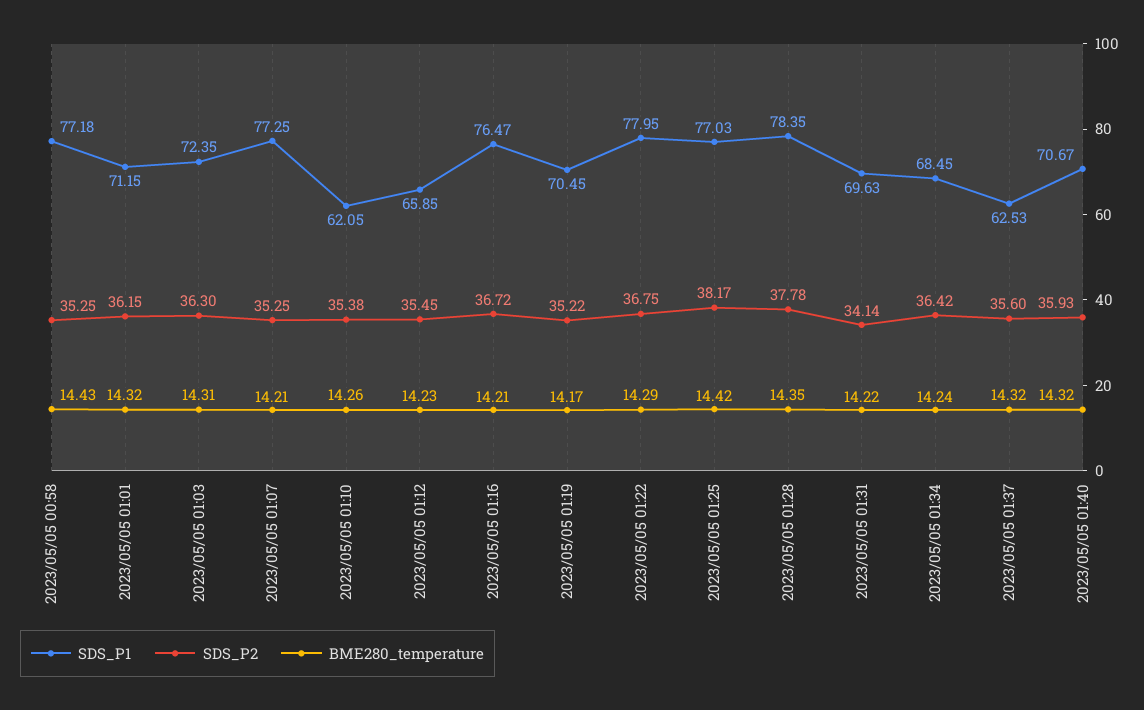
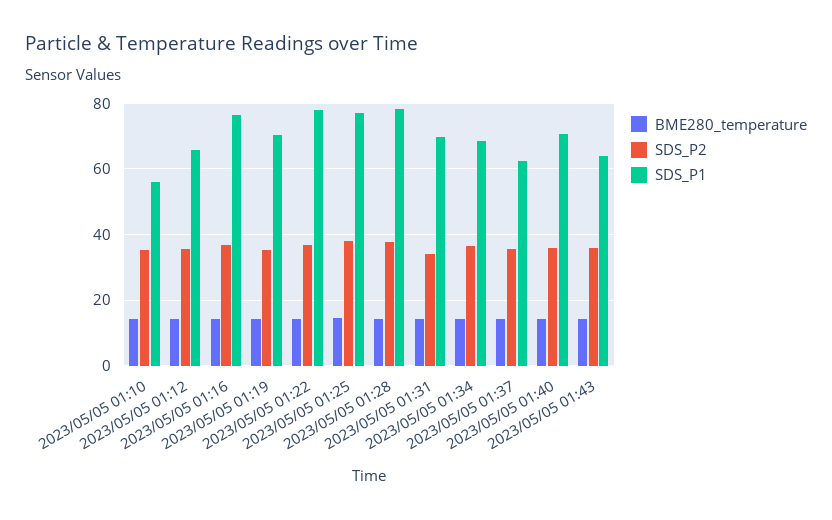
SDS_P1, 2023/05/05 00:58: 77.18 -> none
SDS_P2, 2023/05/05 00:58: 35.25 -> none
BME280_temperature, 2023/05/05 00:58: 14.43 -> none
SDS_P1, 2023/05/05 01:01: 71.15 -> none
SDS_P2, 2023/05/05 01:01: 36.15 -> none
BME280_temperature, 2023/05/05 01:01: 14.32 -> none
SDS_P1, 2023/05/05 01:03: 72.35 -> none
SDS_P2, 2023/05/05 01:03: 36.3 -> none
BME280_temperature, 2023/05/05 01:03: 14.31 -> none
SDS_P1, 2023/05/05 01:07: 77.25 -> none
SDS_P2, 2023/05/05 01:07: 35.25 -> none
BME280_temperature, 2023/05/05 01:07: 14.21 -> none
SDS_P1, 2023/05/05 01:10: 62.05 -> 56
BME280_temperature, 2023/05/05 01:43: none -> 14
SDS_P2, 2023/05/05 01:43: none -> 36
SDS_P1, 2023/05/05 01:43: none -> 64

